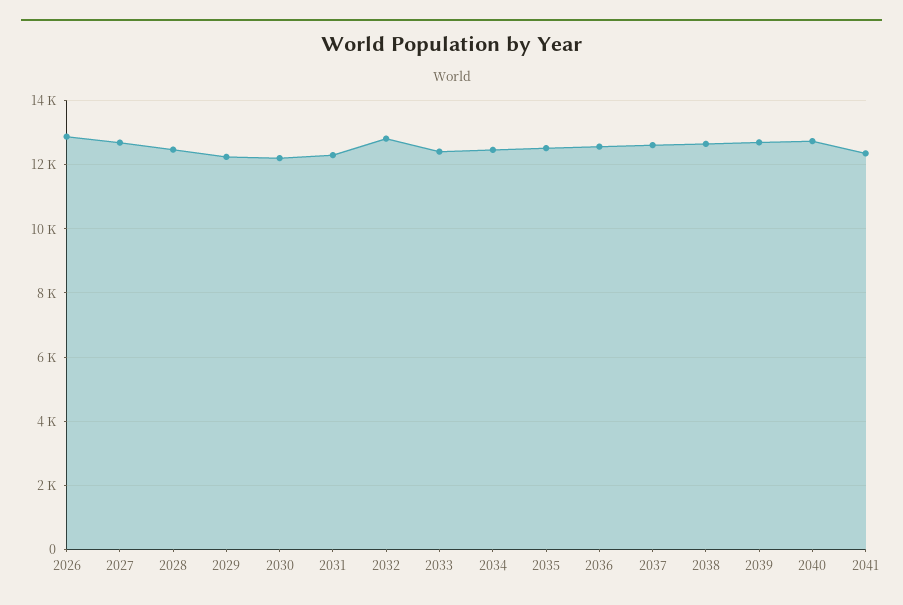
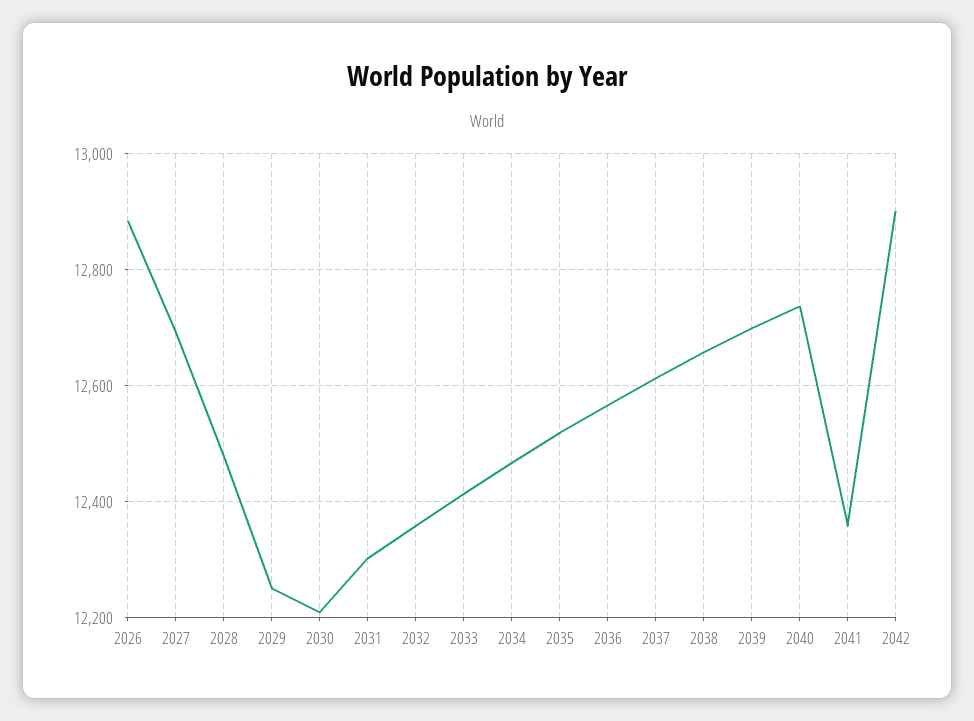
2032: 12800 -> 12360
2042: none -> 12900

